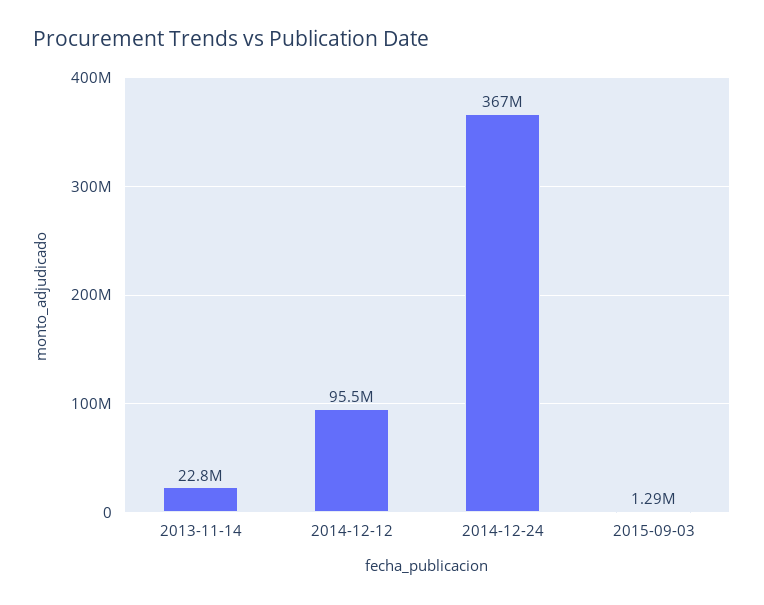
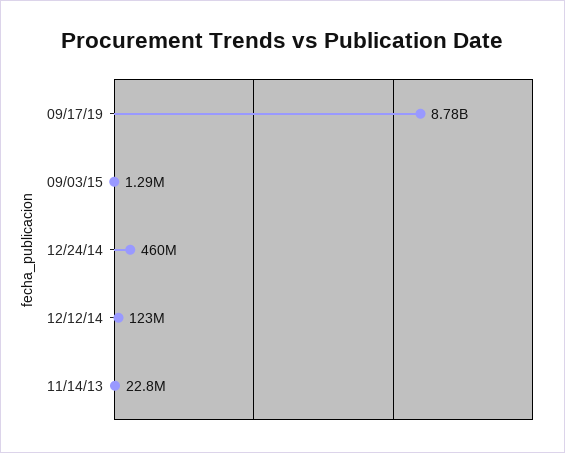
2014-12-12: 95500000 -> 123000000
2014-12-24: 367000000 -> 460000000
09/17/19: none -> 8780000000

